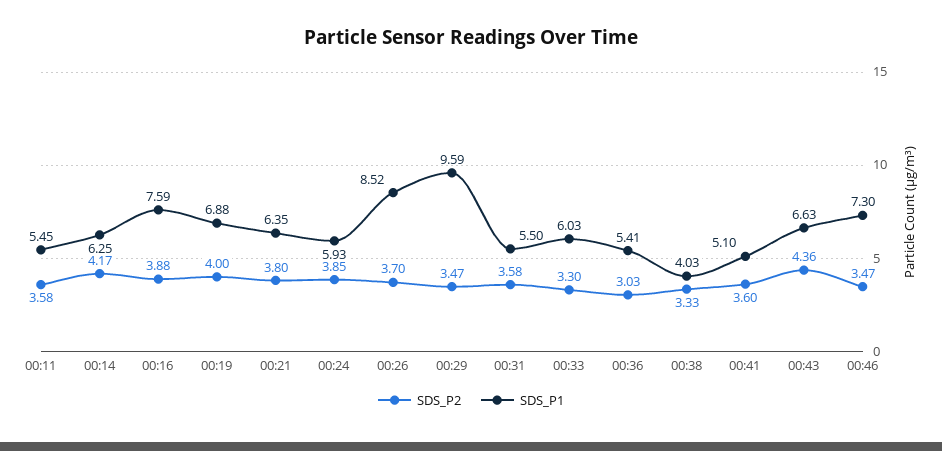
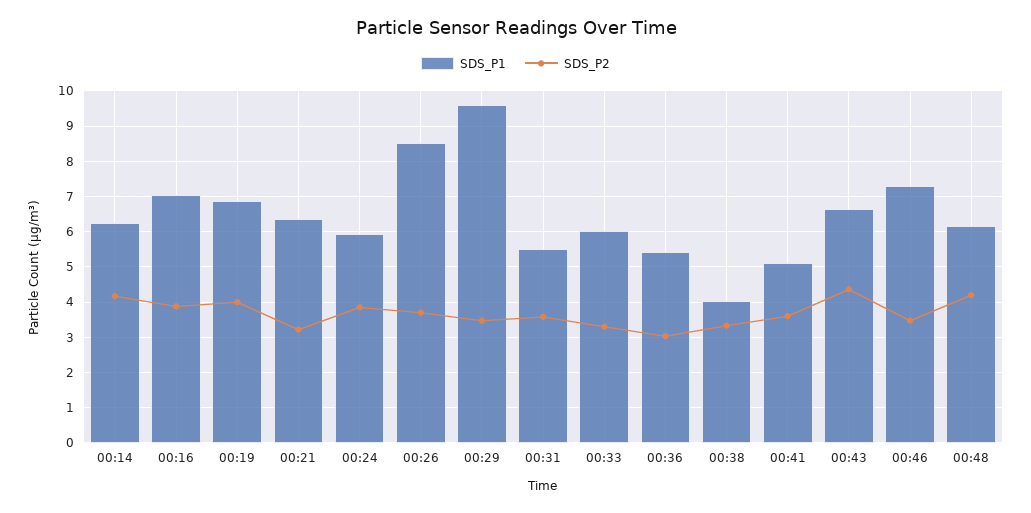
SDS_P2, 00:11: 3.58 -> none
SDS_P1, 00:11: 5.45 -> none
SDS_P1, 00:16: 7.59 -> 7
SDS_P2, 00:21: 3.8 -> 3.2
SDS_P1, 00:48: none -> 6.2
SDS_P2, 00:48: none -> 4.2

